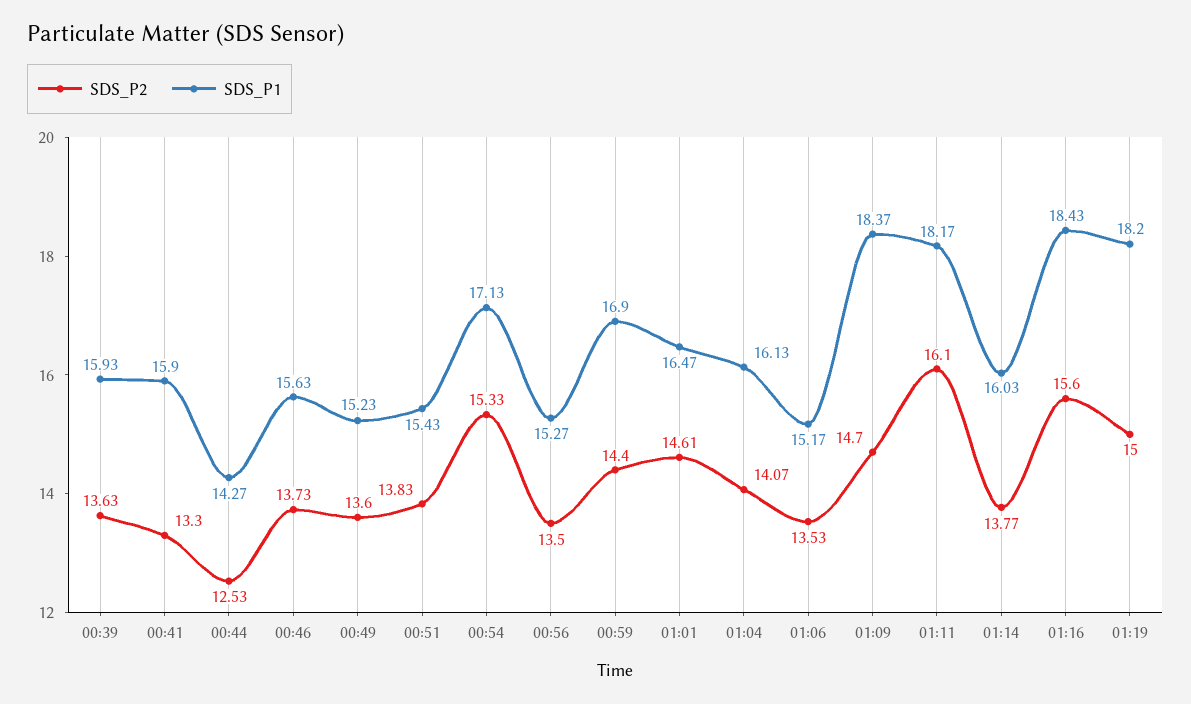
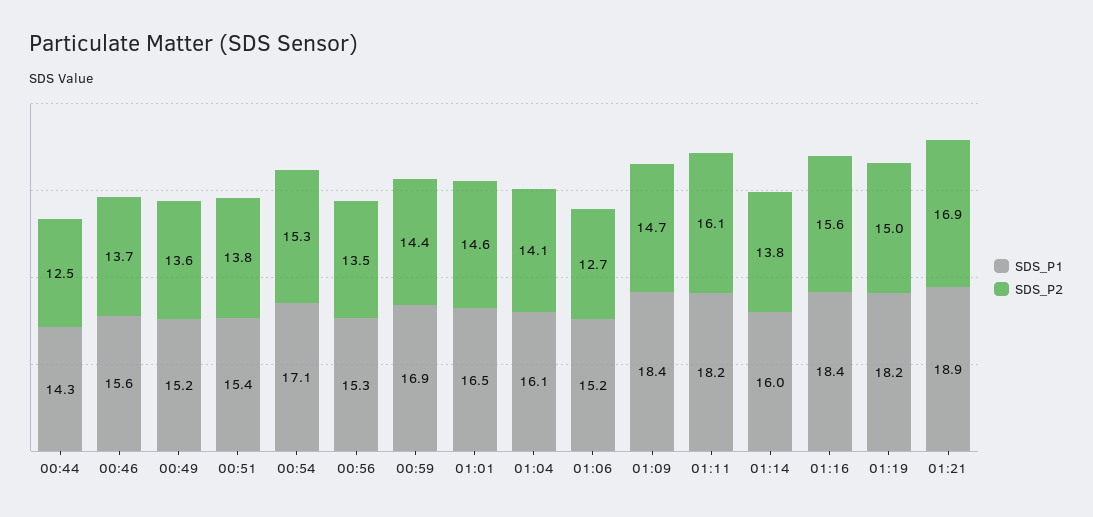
SDS_P2, 00:39: 13.63 -> none
SDS_P1, 00:39: 15.93 -> none
SDS_P2, 00:41: 13.3 -> none
SDS_P1, 00:41: 15.9 -> none
SDS_P2, 01:06: 13.53 -> 12.7
SDS_P1, 01:21: none -> 18.9
SDS_P2, 01:21: none -> 16.9

